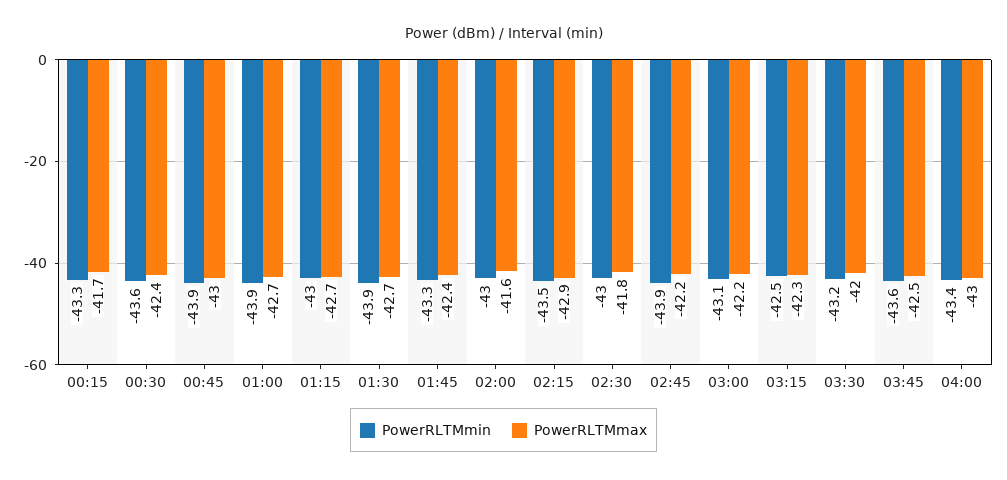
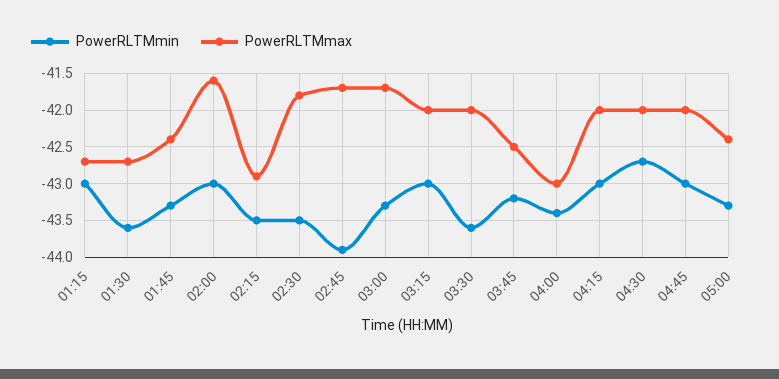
PowerRLTMmin, 00:15: -43.3 -> none
PowerRLTMmax, 00:15: -41.7 -> none
PowerRLTMmin, 00:30: -43.6 -> none
PowerRLTMmax, 00:30: -42.4 -> none
PowerRLTMmin, 00:45: -43.9 -> none
PowerRLTMmax, 00:45: -43 -> none
PowerRLTMmin, 01:00: -43.9 -> none
PowerRLTMmax, 01:00: -42.7 -> none
PowerRLTMmin, 01:30: -43.9 -> -43.6
PowerRLTMmin, 02:30: -43 -> -43.5
PowerRLTMmax, 02:45: -42.2 -> -41.7
PowerRLTMmin, 03:00: -43.1 -> -43.3
PowerRLTMmax, 03:00: -42.2 -> -41.7
PowerRLTMmin, 03:15: -42.5 -> -43
PowerRLTMmax, 03:15: -42.3 -> -42
PowerRLTMmin, 03:30: -43.2 -> -43.6
PowerRLTMmin, 03:45: -43.6 -> -43.2
PowerRLTMmin, 04:15: none -> -43
PowerRLTMmax, 04:15: none -> -42
PowerRLTMmin, 04:30: none -> -42.7
PowerRLTMmax, 04:30: none -> -42
PowerRLTMmin, 04:45: none -> -43
PowerRLTMmax, 04:45: none -> -42
PowerRLTMmin, 05:00: none -> -43.3
PowerRLTMmax, 05:00: none -> -42.4

